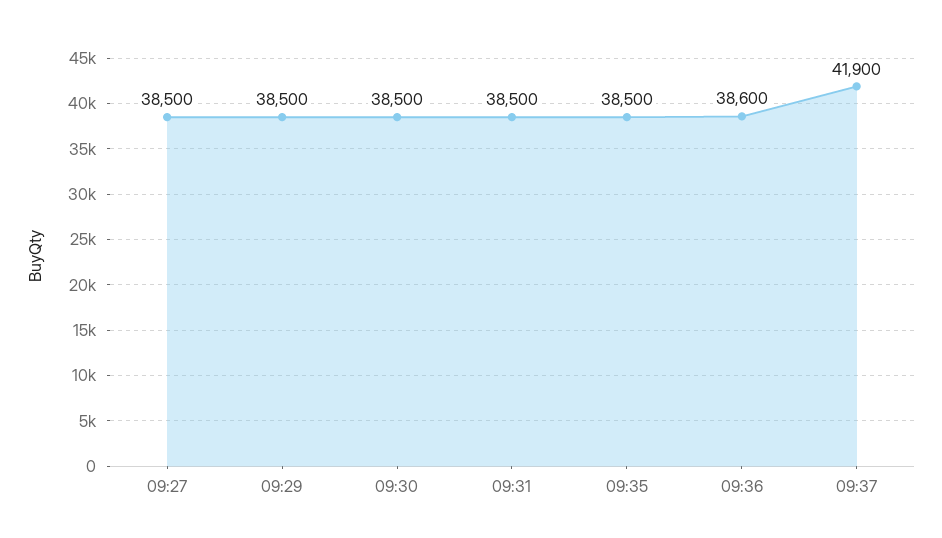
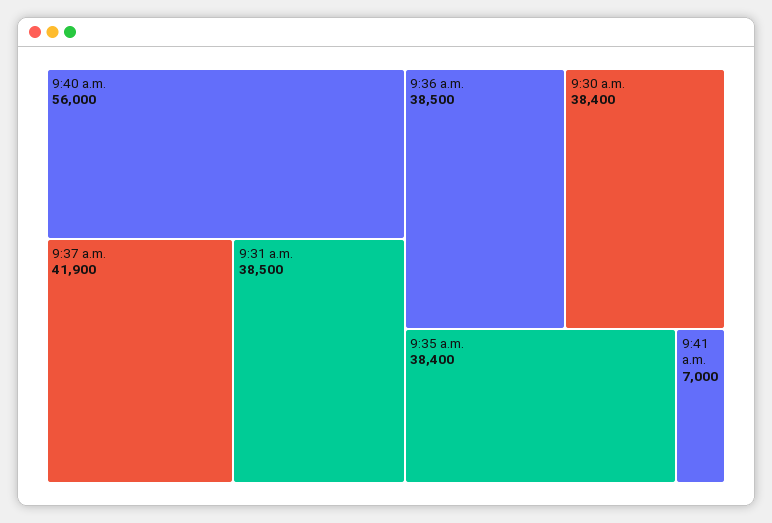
09:27: 38500 -> none
09:29: 38500 -> none
09:30: 38500 -> 38400
09:35: 38500 -> 38400
09:36: 38600 -> 38500
9:40 a.m.: none -> 56000
9:41 a.m.: none -> 7000

